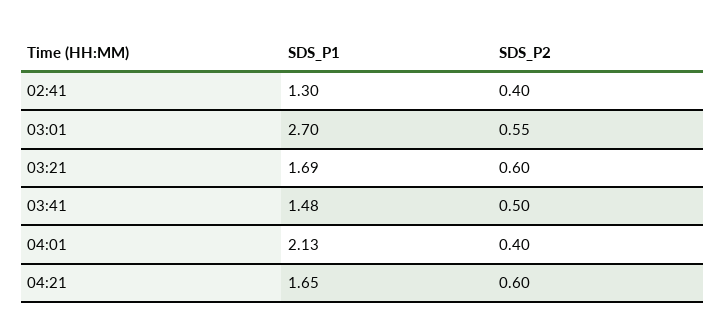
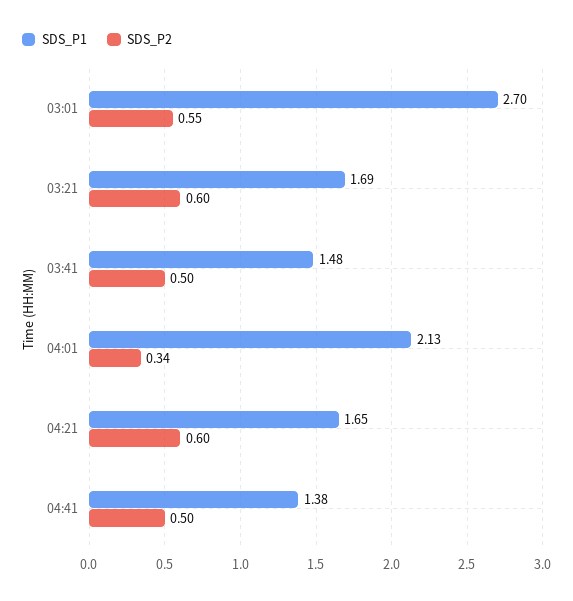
SDS_P1, 02:41: 1.3 -> none
SDS_P2, 02:41: 0.4 -> none
SDS_P2, 04:01: 0.4 -> 0.34
SDS_P1, 04:41: none -> 1.38
SDS_P2, 04:41: none -> 0.5

